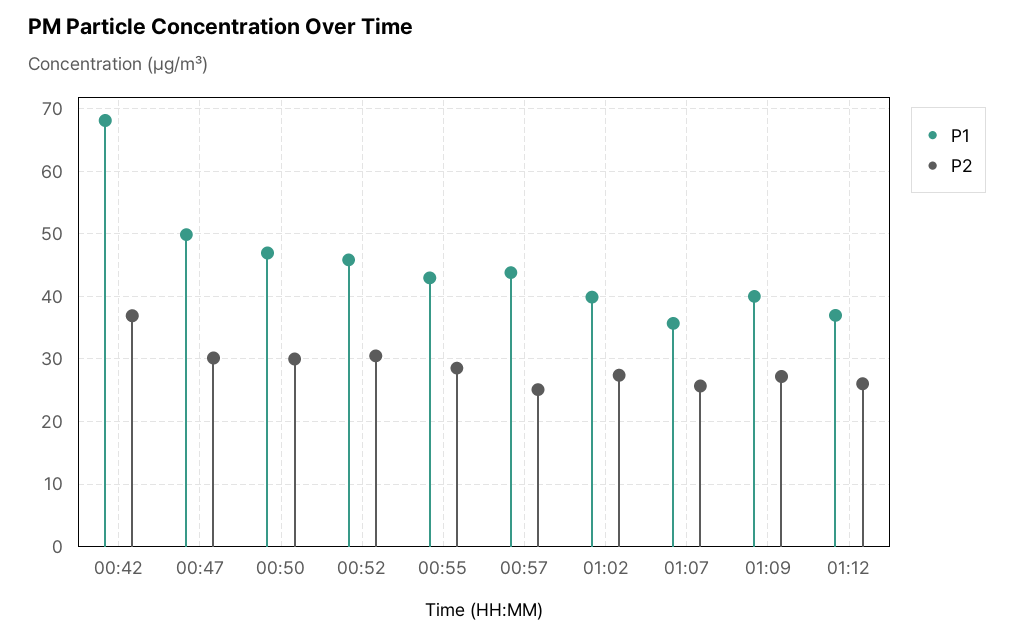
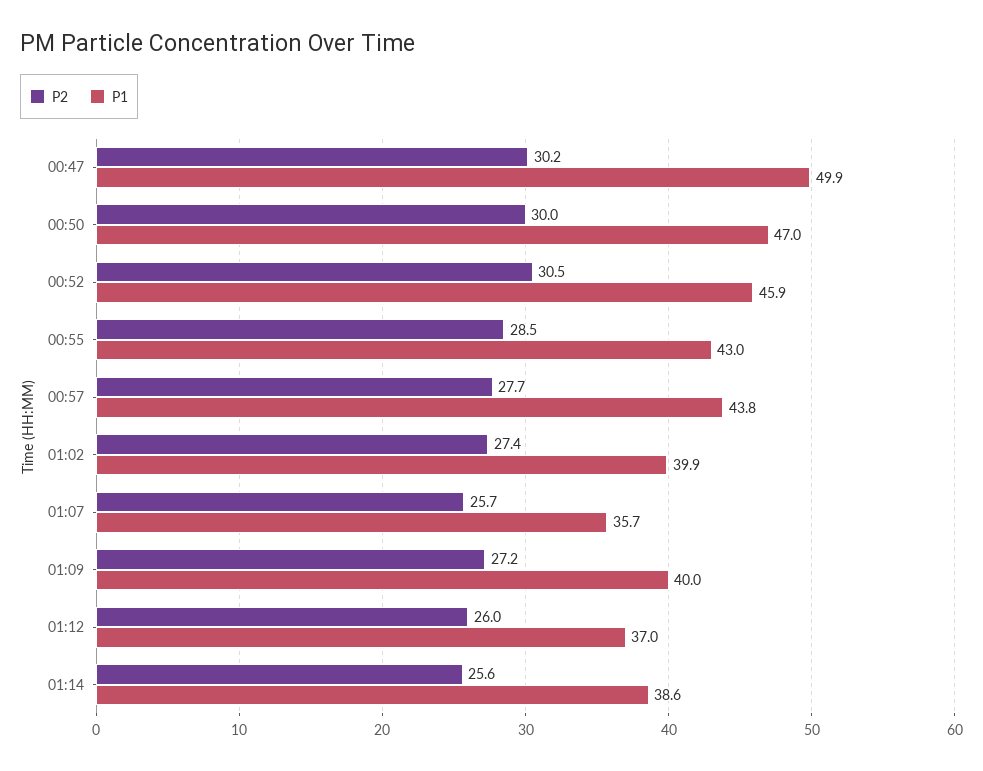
P1, 00:42: 68 -> none
P2, 00:42: 37 -> none
P2, 00:57: 25 -> 27.7
P2, 01:14: none -> 25.6
P1, 01:14: none -> 38.6

